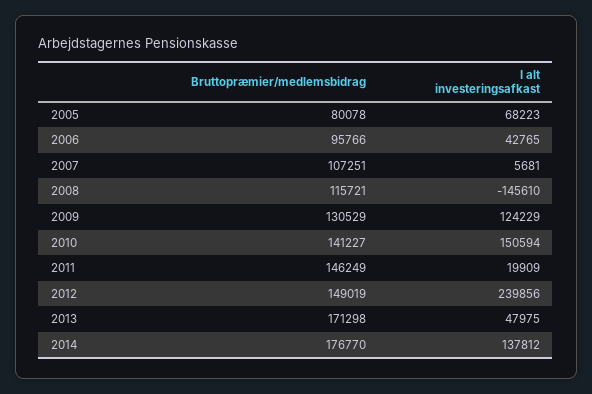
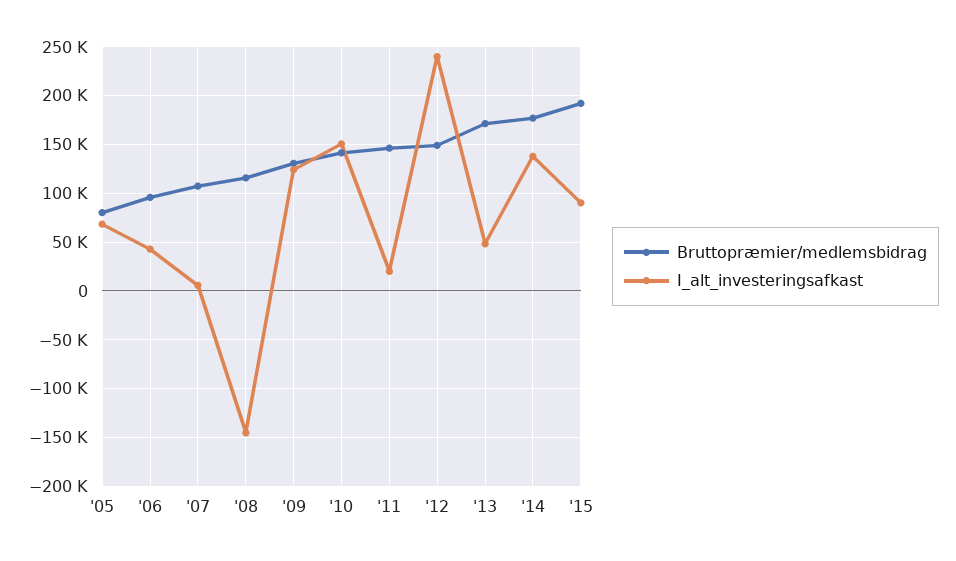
Bruttopræmier/medlemsbidrag, '15: none -> 190000
I alt investeringsafkast, '15: none -> 90000

